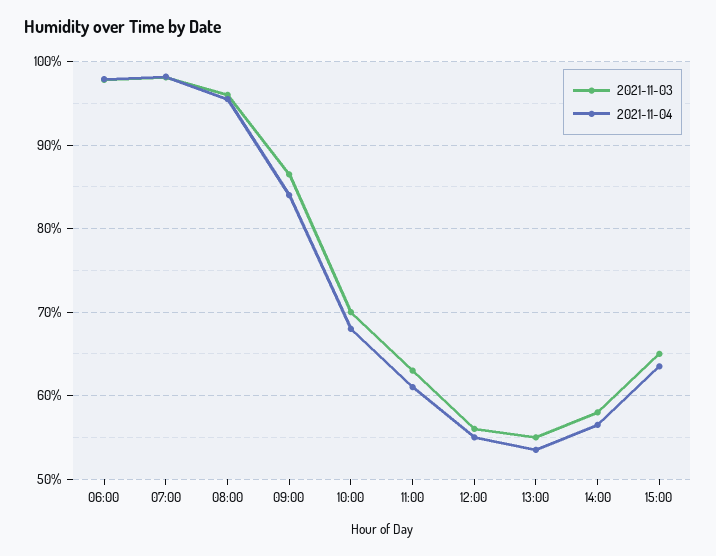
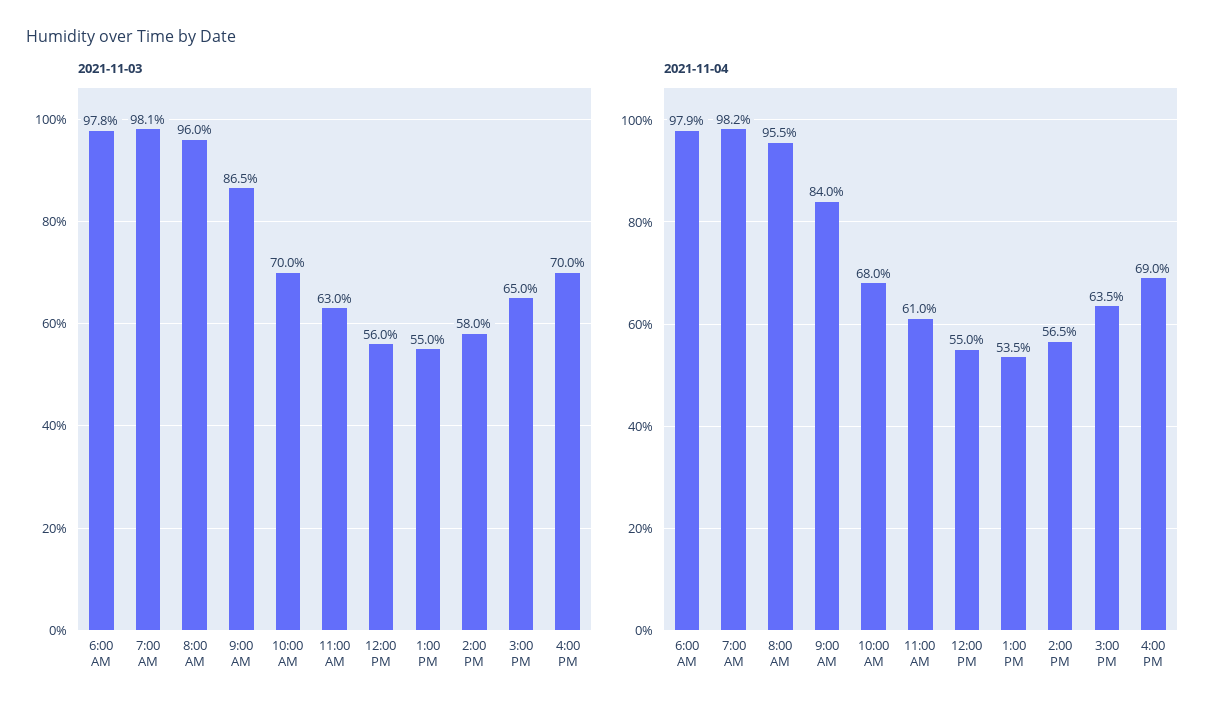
2021-11-03, 4:00 PM: none -> 70
2021-11-04, 4:00 PM: none -> 69

